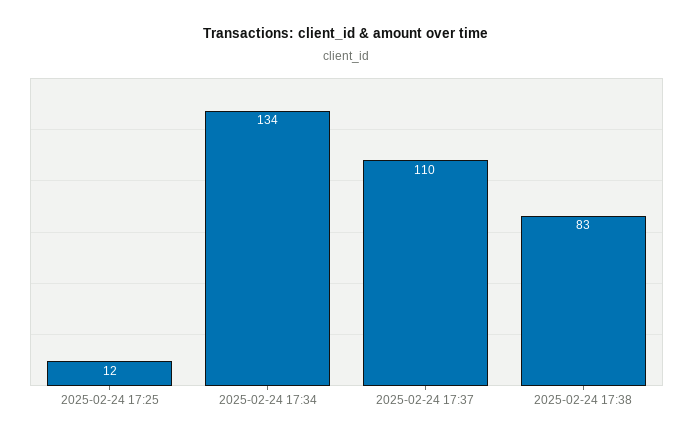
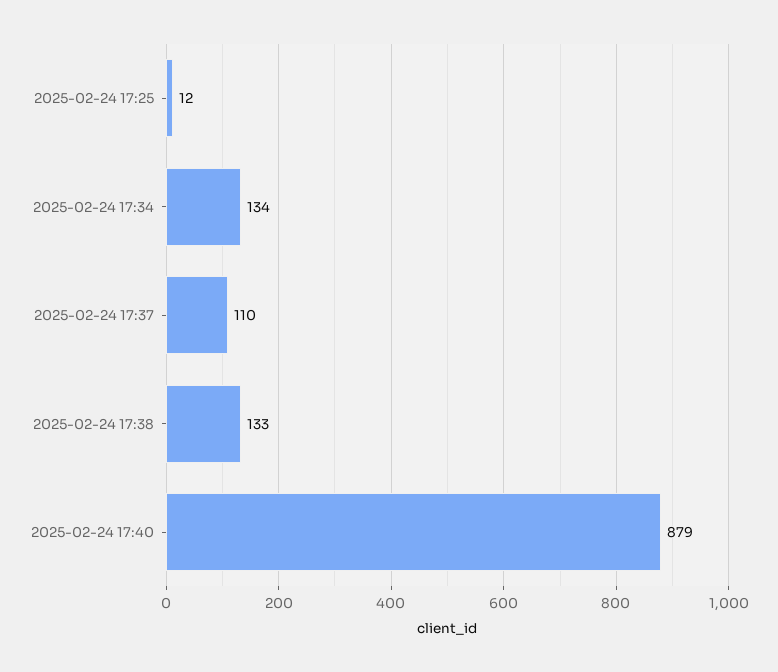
2025-02-24 17:38: 83 -> 133
2025-02-24 17:40: none -> 879

